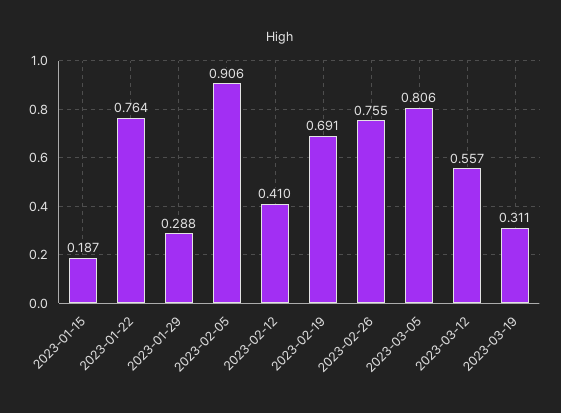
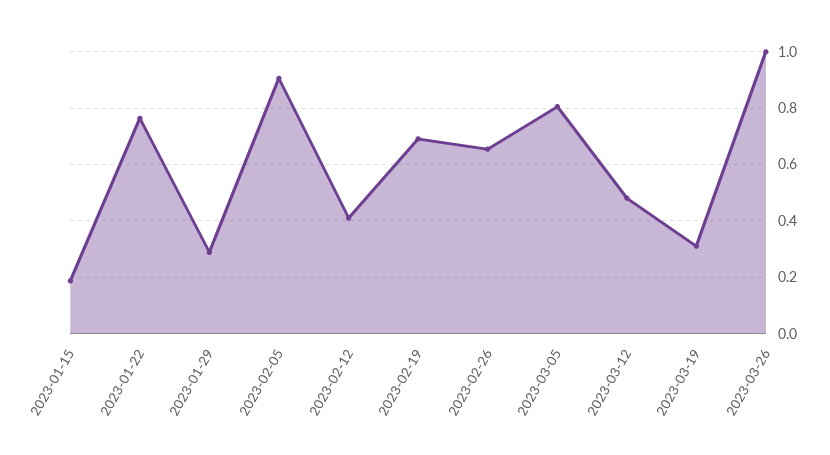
2023-02-26: 0.755 -> 0.65
2023-03-12: 0.557 -> 0.475
2023-03-26: none -> 1

